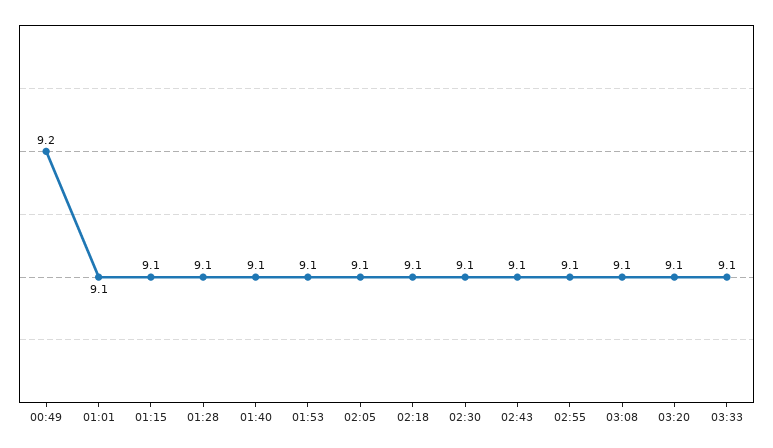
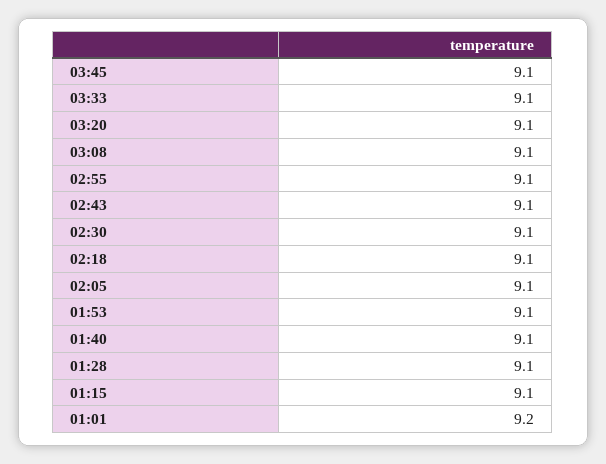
00:49: 9.2 -> none
01:01: 9.1 -> 9.2
03:45: none -> 9.1

